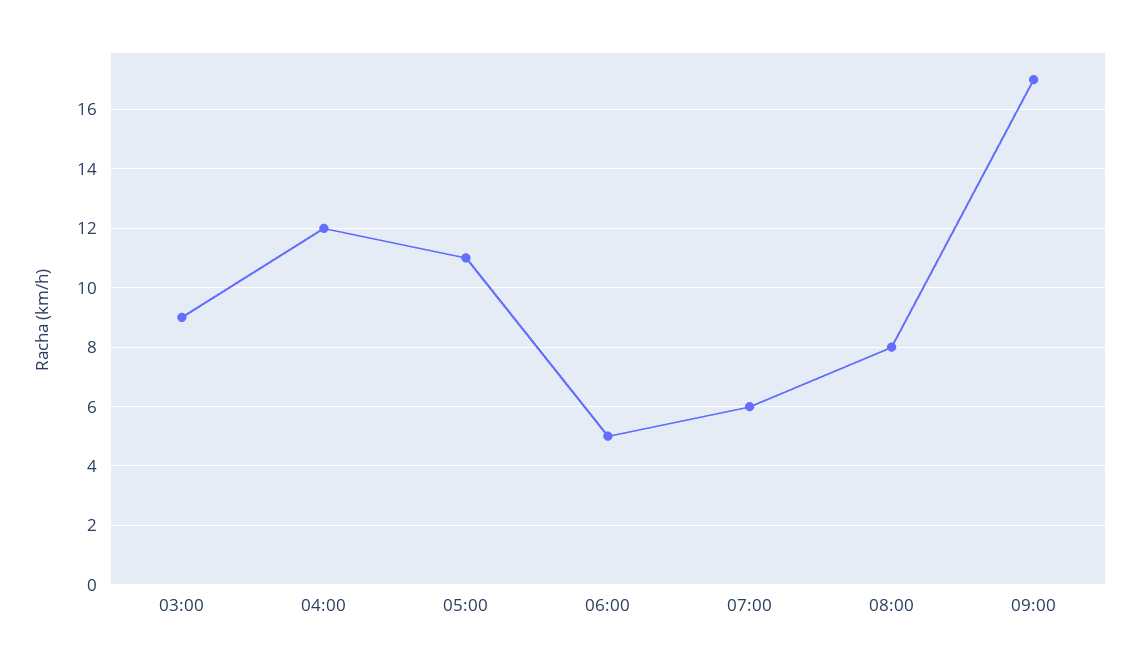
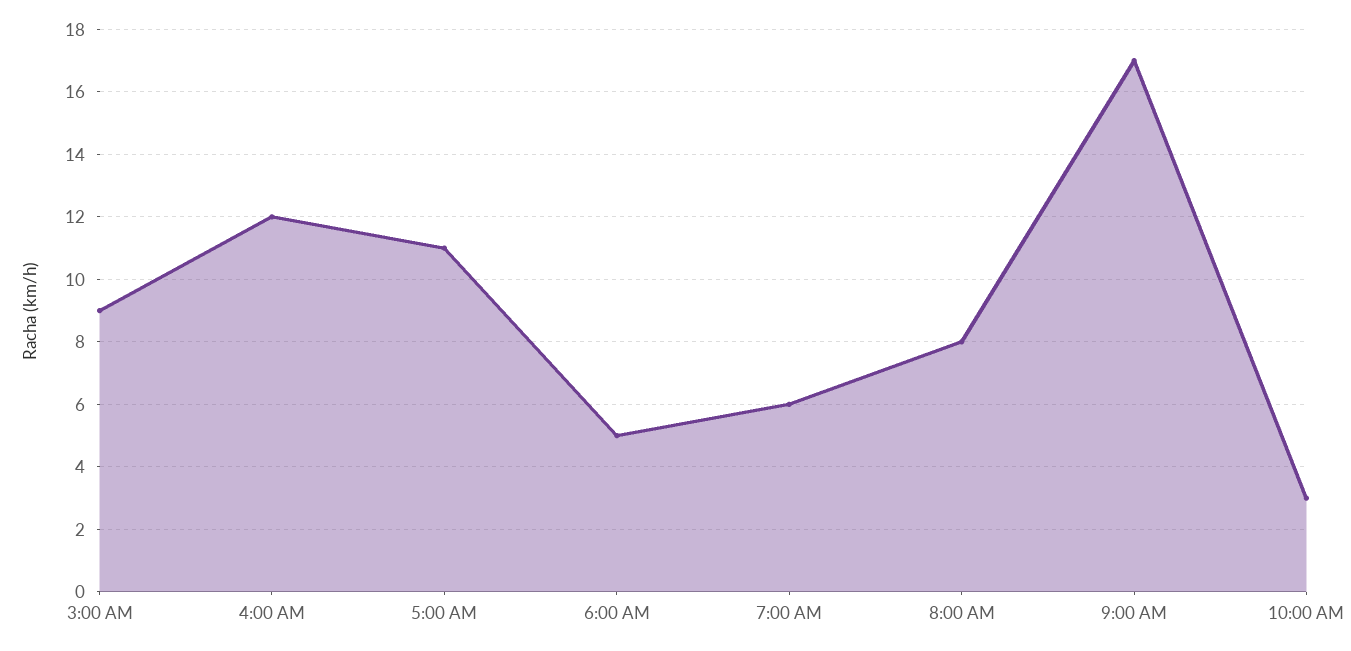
10:00 AM: none -> 3

